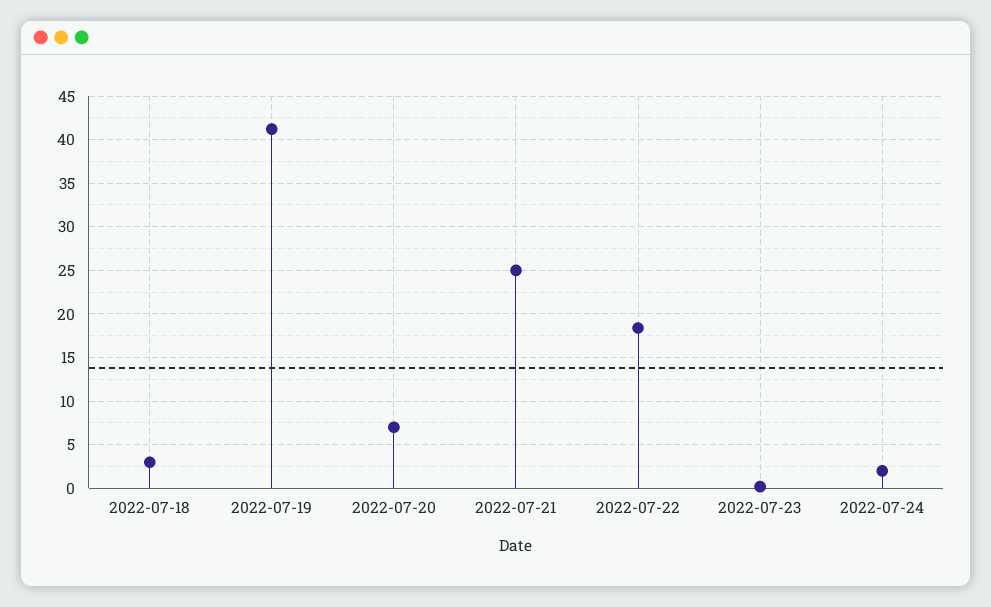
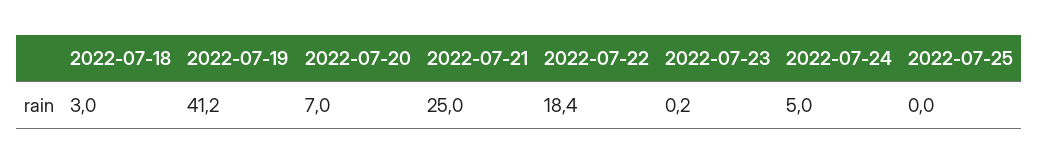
2022-07-24: 2 -> 5
2022-07-25: none -> 0

